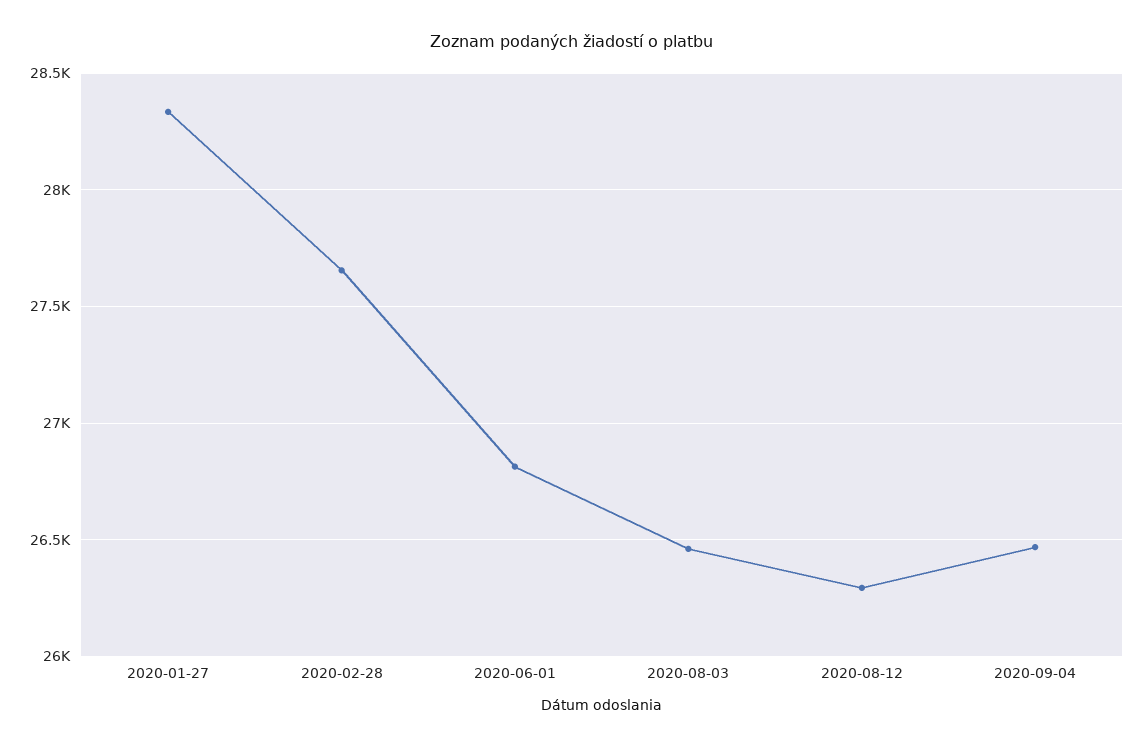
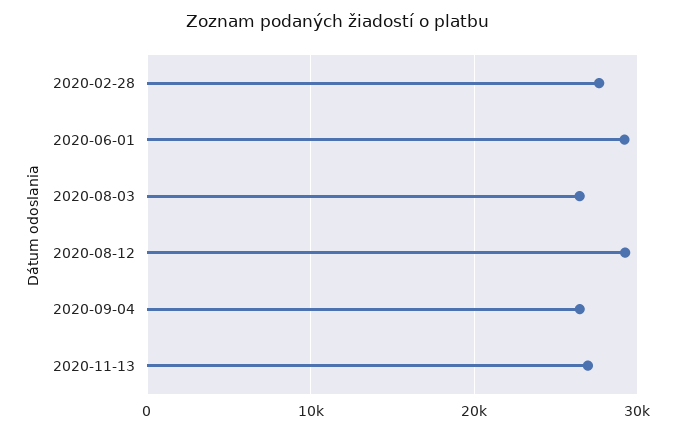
2020-01-27: 28350 -> none
2020-06-01: 26800 -> 29000
2020-08-12: 26300 -> 29000
2020-11-13: none -> 27000

